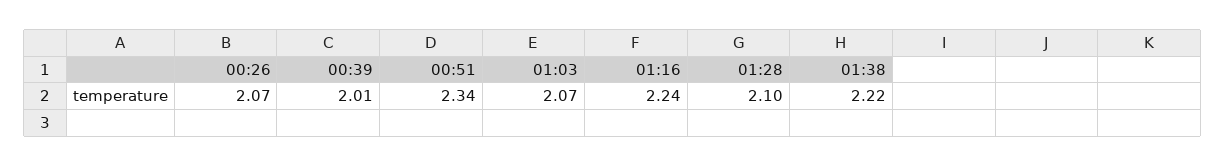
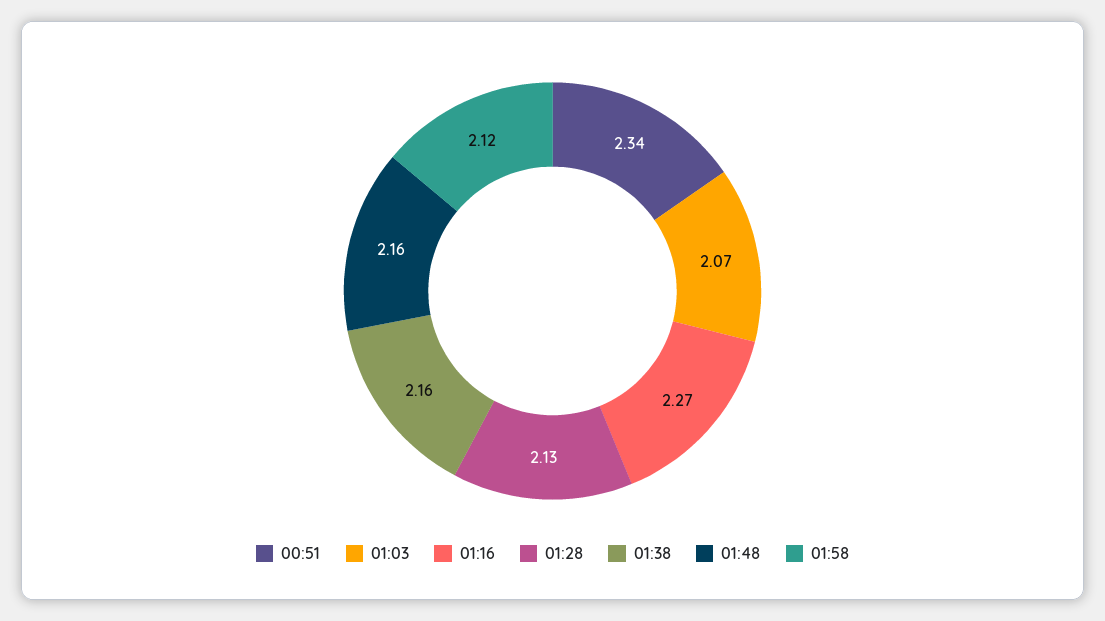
00:26: 2.07 -> none
00:39: 2.01 -> none
01:16: 2.24 -> 2.27
01:28: 2.1 -> 2.13
01:38: 2.22 -> 2.16
01:48: none -> 2.16
01:58: none -> 2.12

